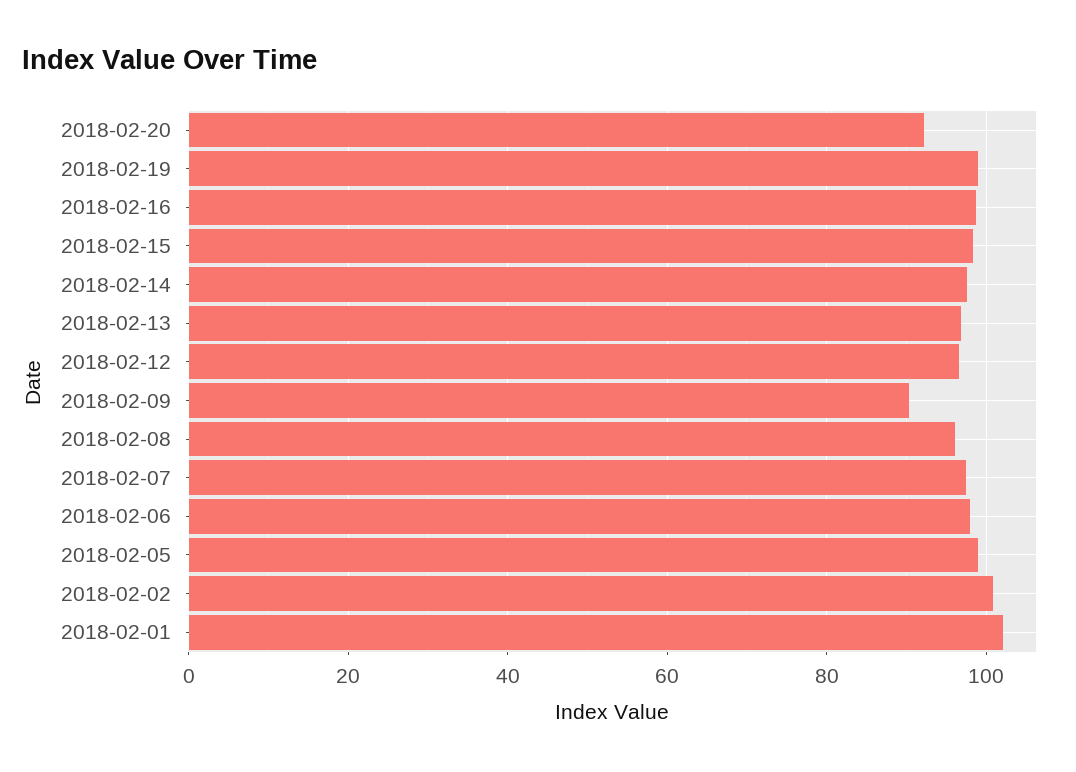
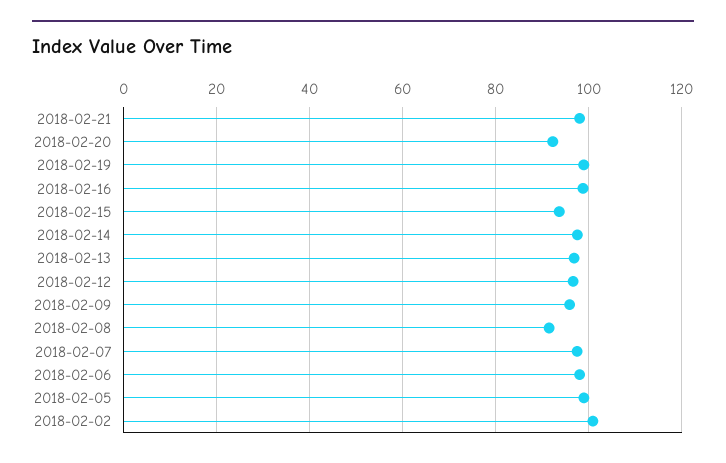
2018-02-15: 98 -> 94
2018-02-09: 90 -> 96
2018-02-08: 96 -> 92
2018-02-01: 102 -> none
2018-02-21: none -> 98

